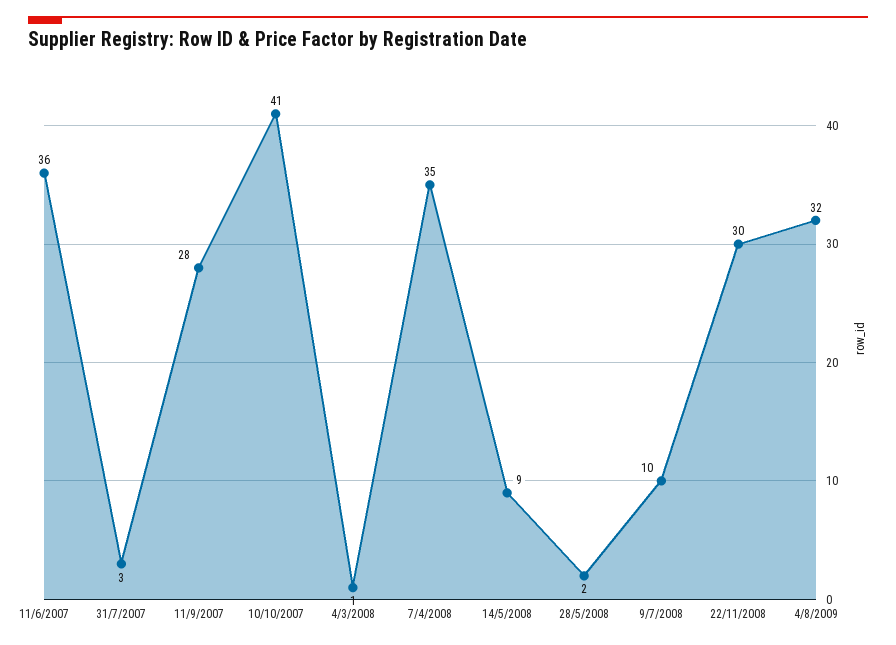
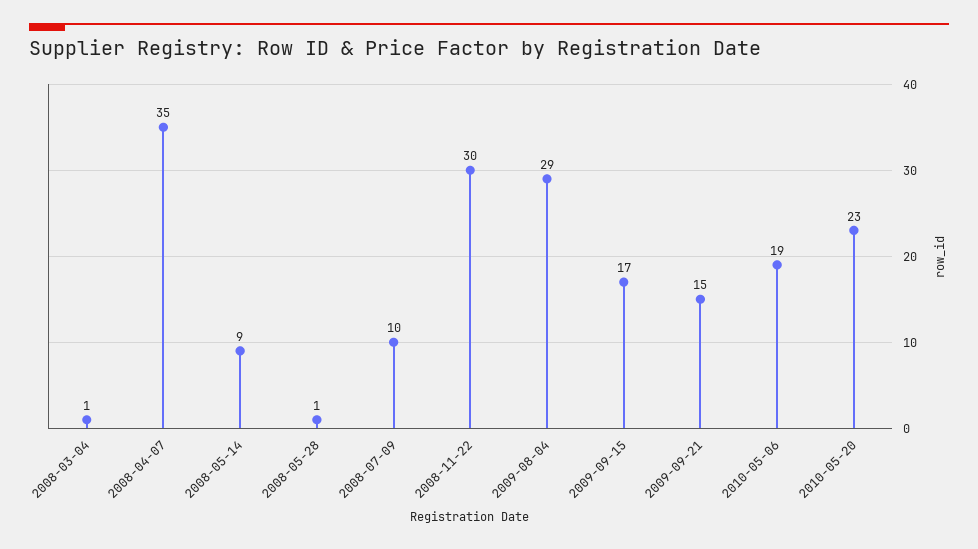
11/6/2007: 36 -> none
31/7/2007: 3 -> none
11/9/2007: 28 -> none
10/10/2007: 41 -> none
28/5/2008: 2 -> 1
4/8/2009: 32 -> 29
2009-09-15: none -> 17
2009-09-21: none -> 15
2010-05-06: none -> 19
2010-05-20: none -> 23

